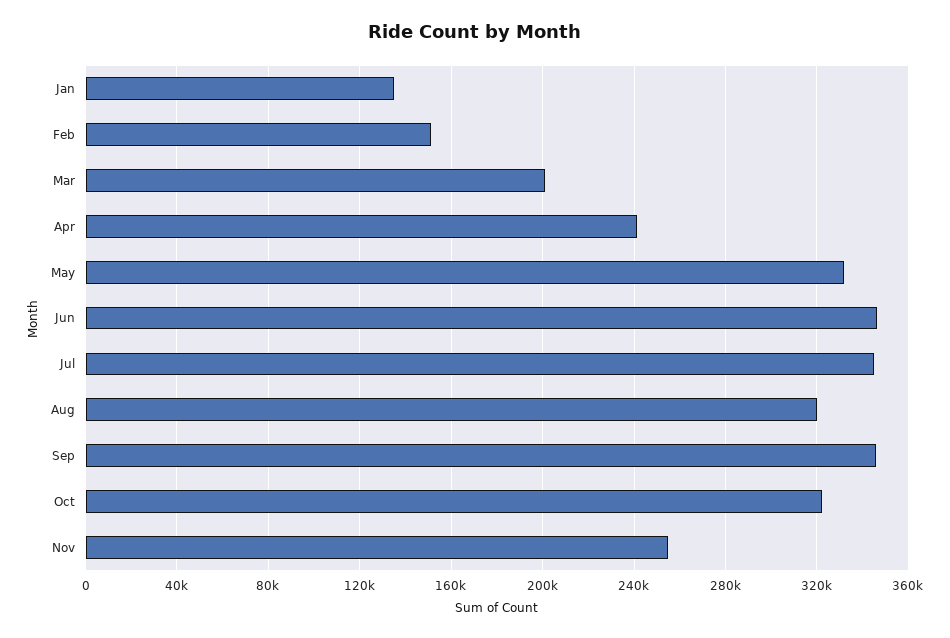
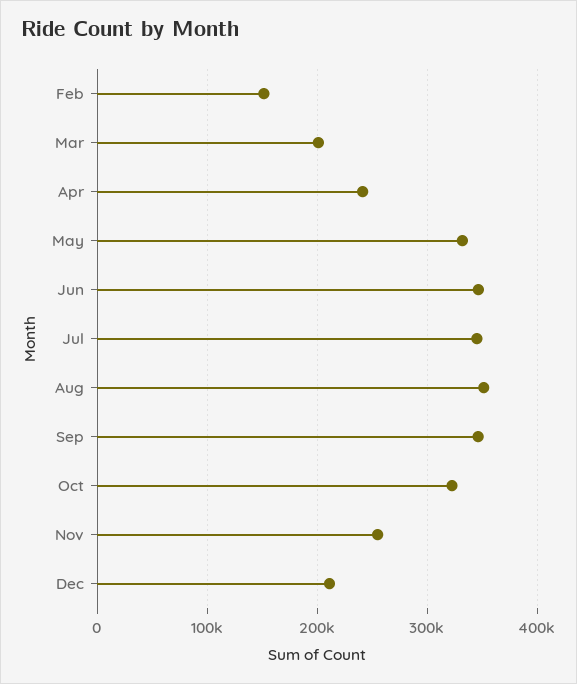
Jan: 135000 -> none
Aug: 320000 -> 350000
Dec: none -> 210000

